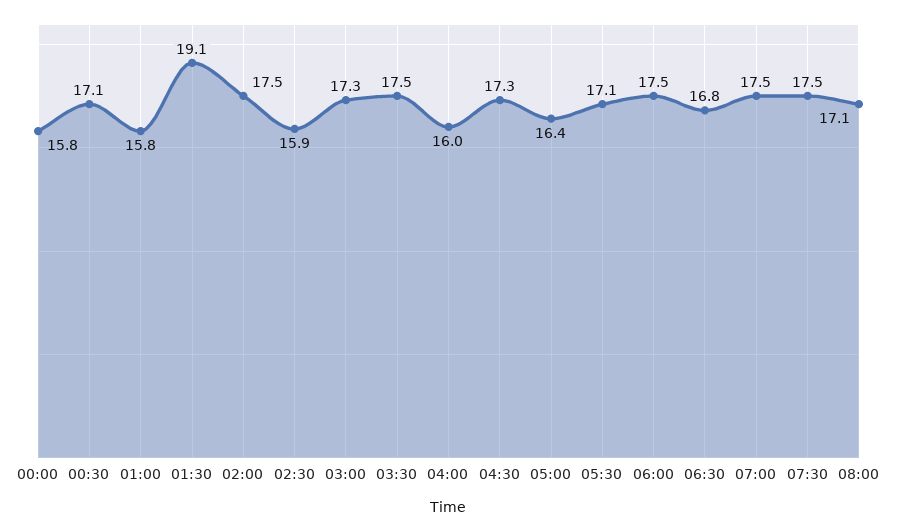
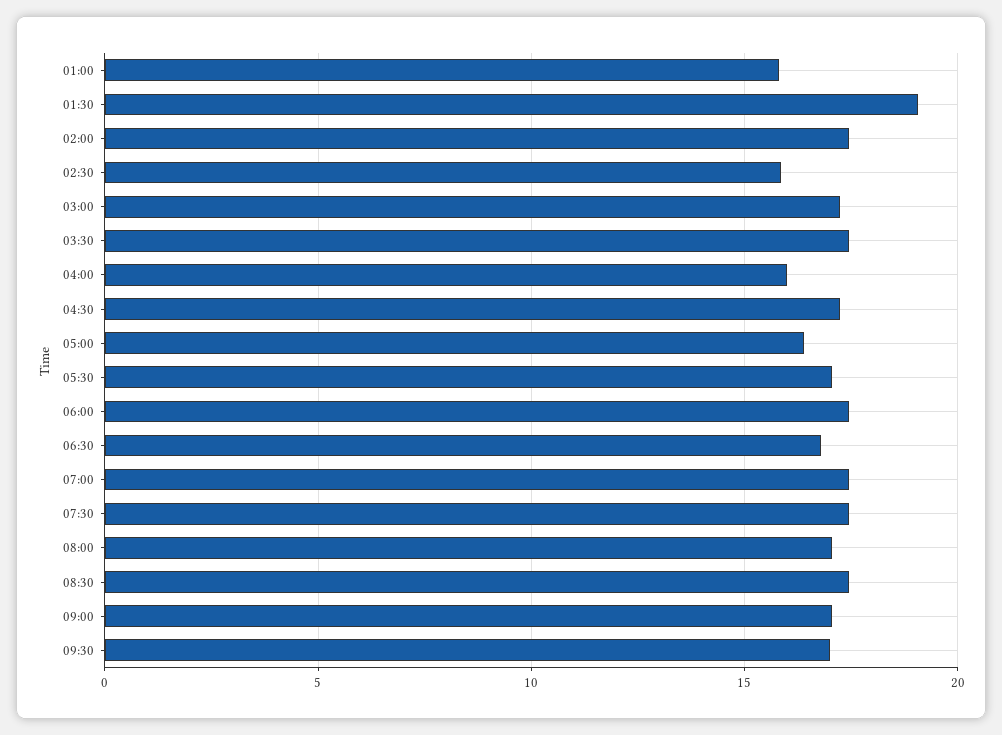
00:00: 15.8 -> none
00:30: 17.1 -> none
08:30: none -> 17.5
09:00: none -> 17
09:30: none -> 17

